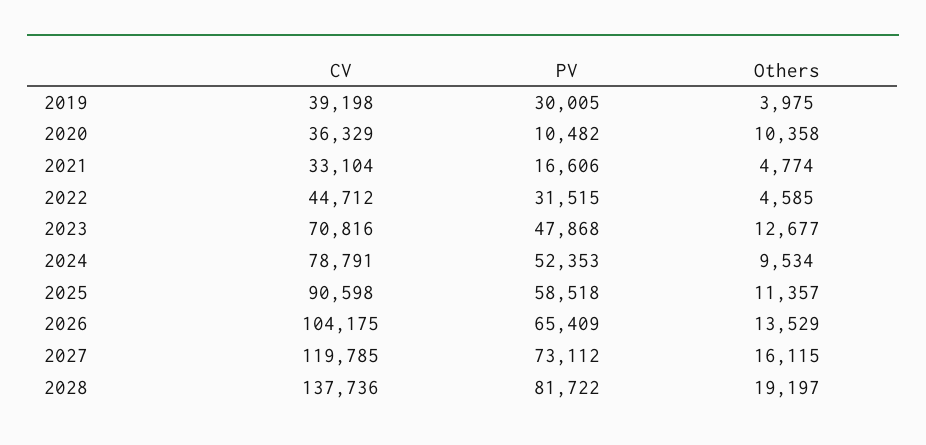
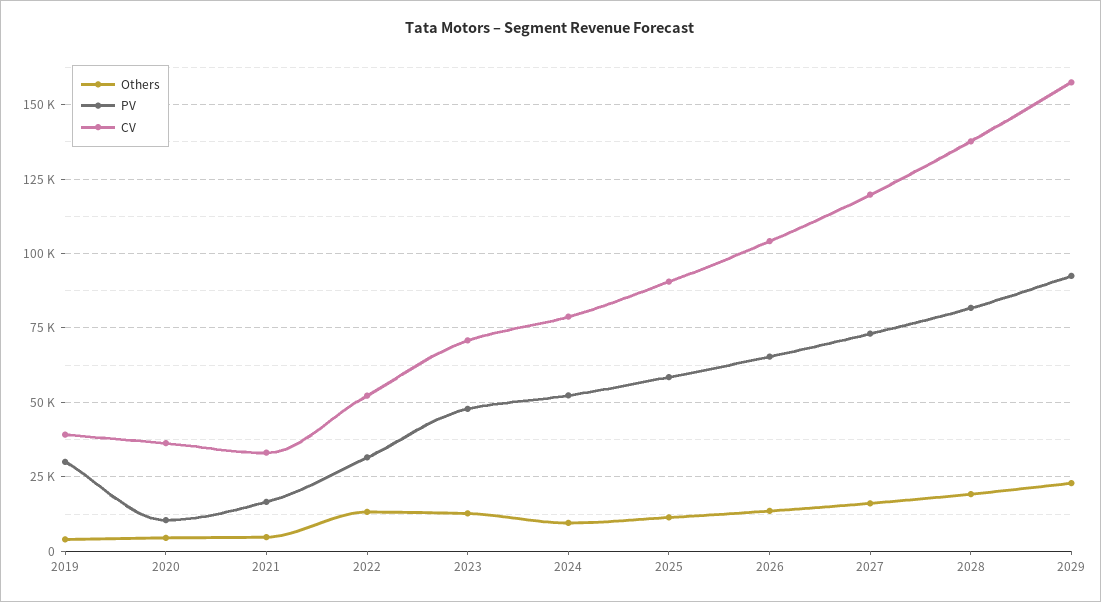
Others, 2020: 10358 -> 5000
CV, 2022: 44712 -> 52500
Others, 2022: 4585 -> 12500
Others, 2029: none -> 22500
PV, 2029: none -> 92500
CV, 2029: none -> 157500

